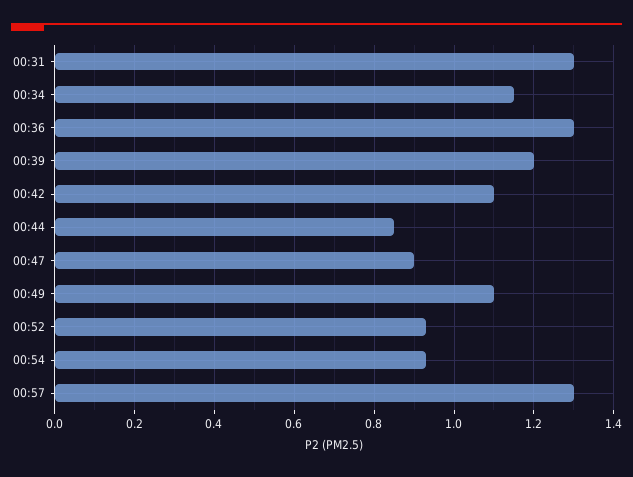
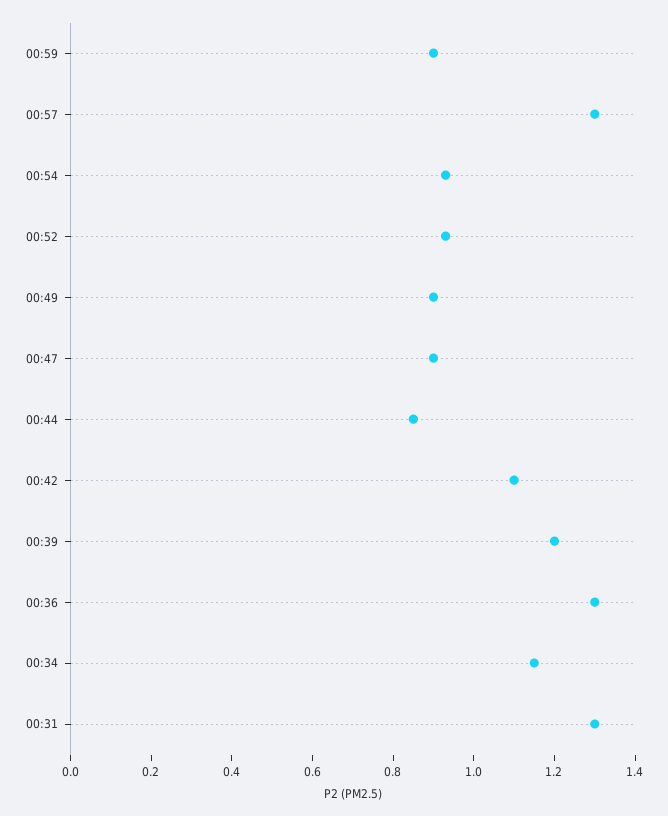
00:49: 1.1 -> 0.9
00:59: none -> 0.9

